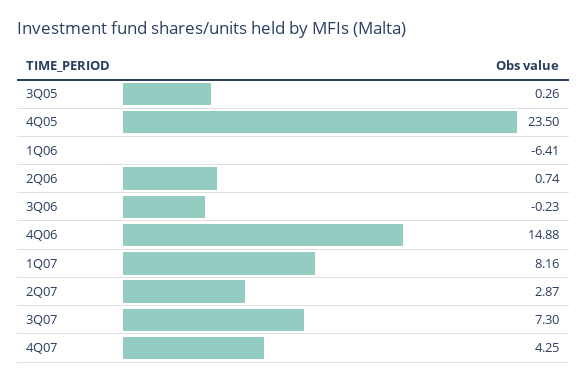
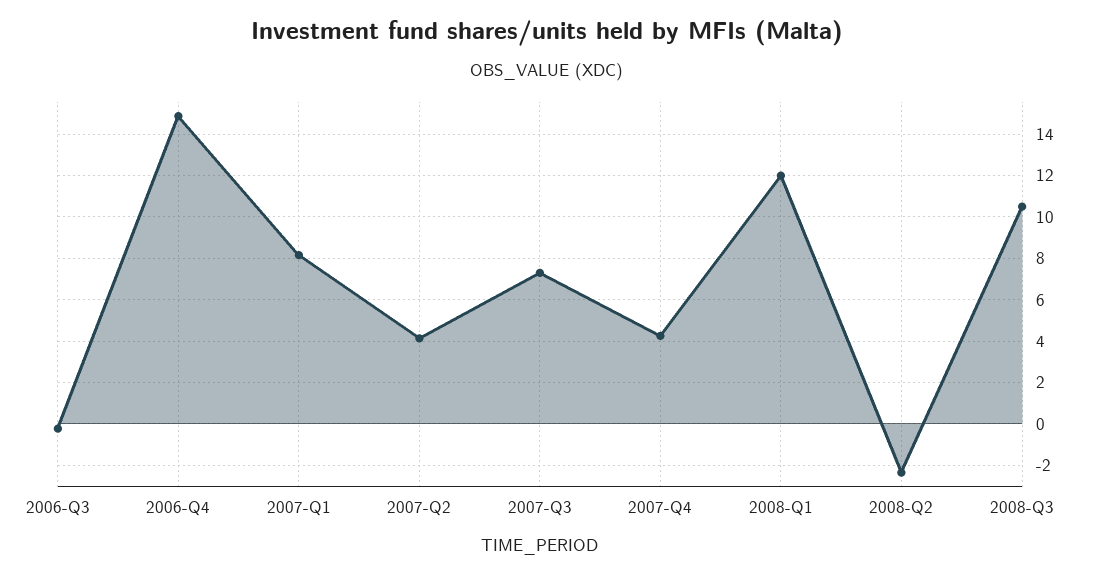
3Q05: 0.26 -> none
4Q05: 23.5 -> none
1Q06: -6.41 -> none
2Q06: 0.74 -> none
2Q07: 2.87 -> 4
2008-Q1: none -> 12
2008-Q2: none -> -2.5
2008-Q3: none -> 10.5

